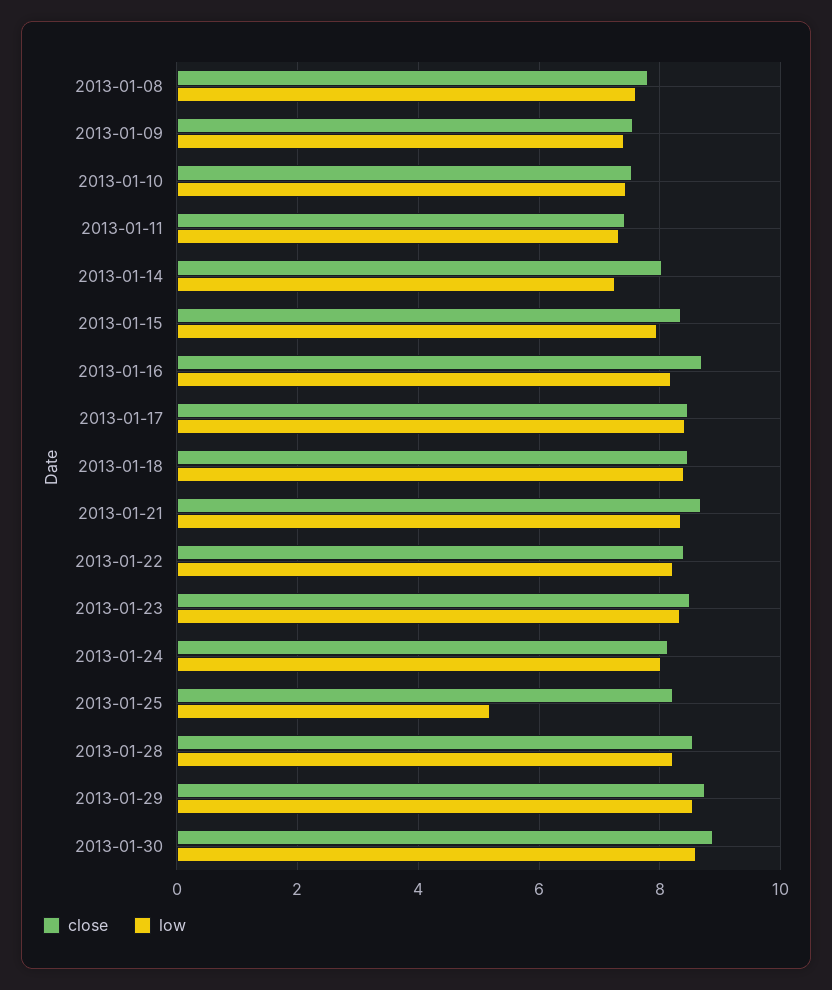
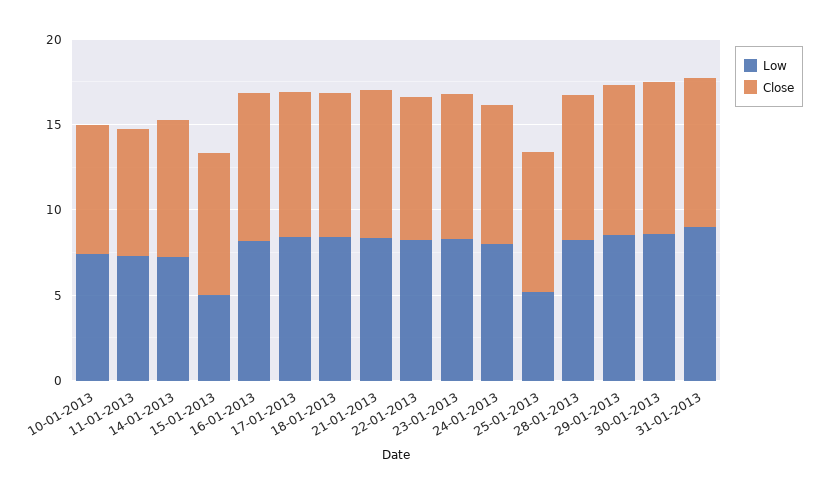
close, 2013-01-08: 7.8 -> none
low, 2013-01-08: 7.6 -> none
close, 2013-01-09: 7.6 -> none
low, 2013-01-09: 7.4 -> none
low, 2013-01-15: 8 -> 5
low, 31-01-2013: none -> 9
close, 31-01-2013: none -> 9

